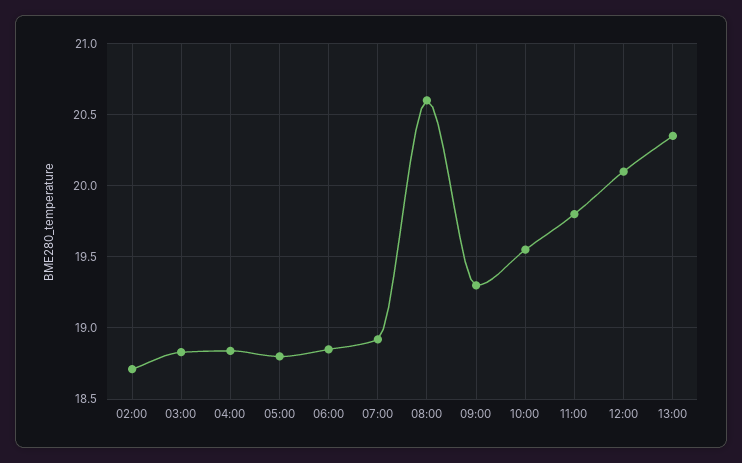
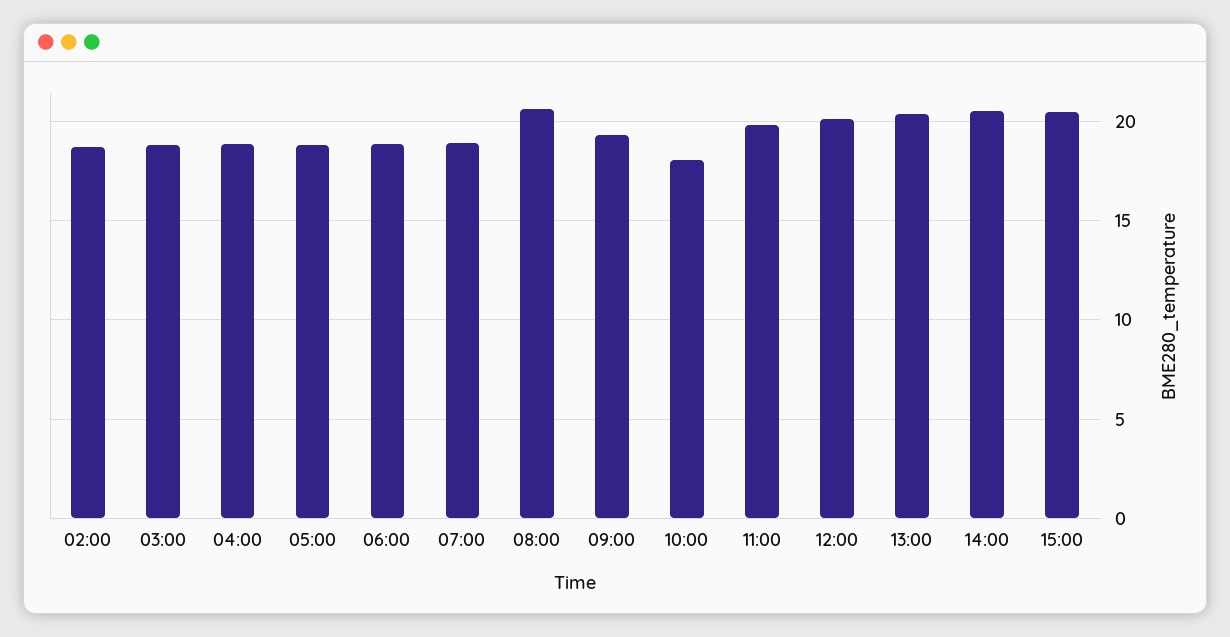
10:00: 19.55 -> 18
14:00: none -> 20.5
15:00: none -> 20.5

